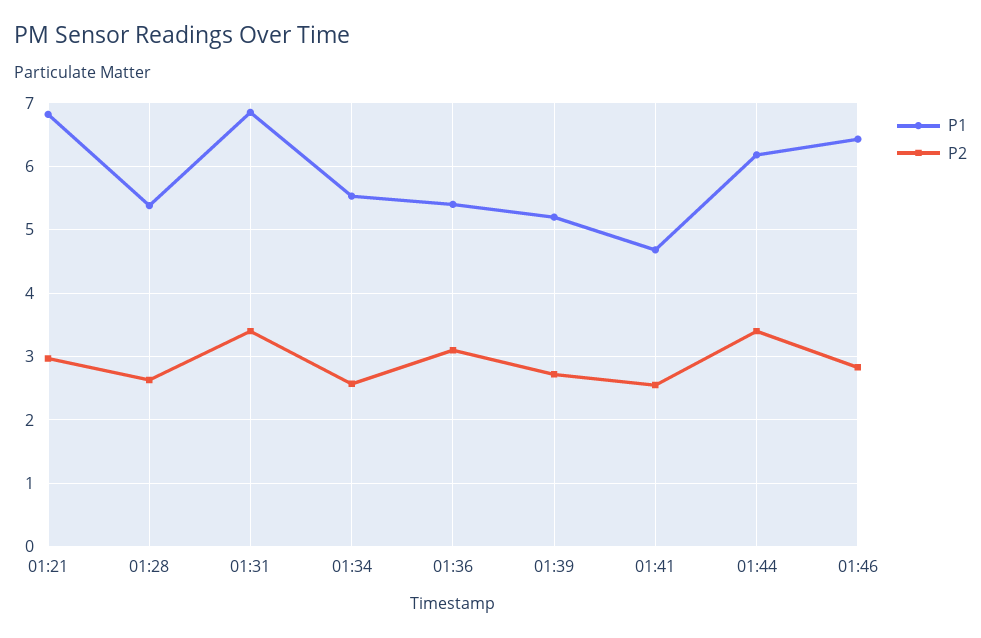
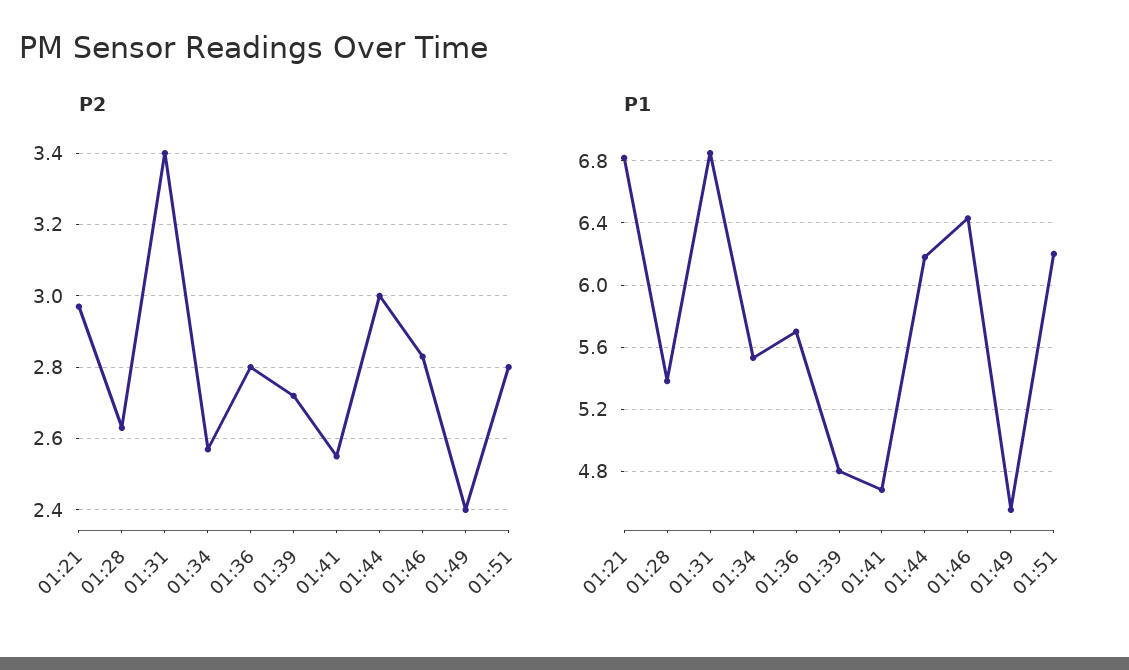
P1, 01:36: 5.4 -> 5.7
P2, 01:36: 3.1 -> 2.8
P1, 01:39: 5.2 -> 4.8
P2, 01:44: 3.4 -> 3
P2, 01:49: none -> 2.4
P2, 01:51: none -> 2.8
P1, 01:49: none -> 4.55
P1, 01:51: none -> 6.2

